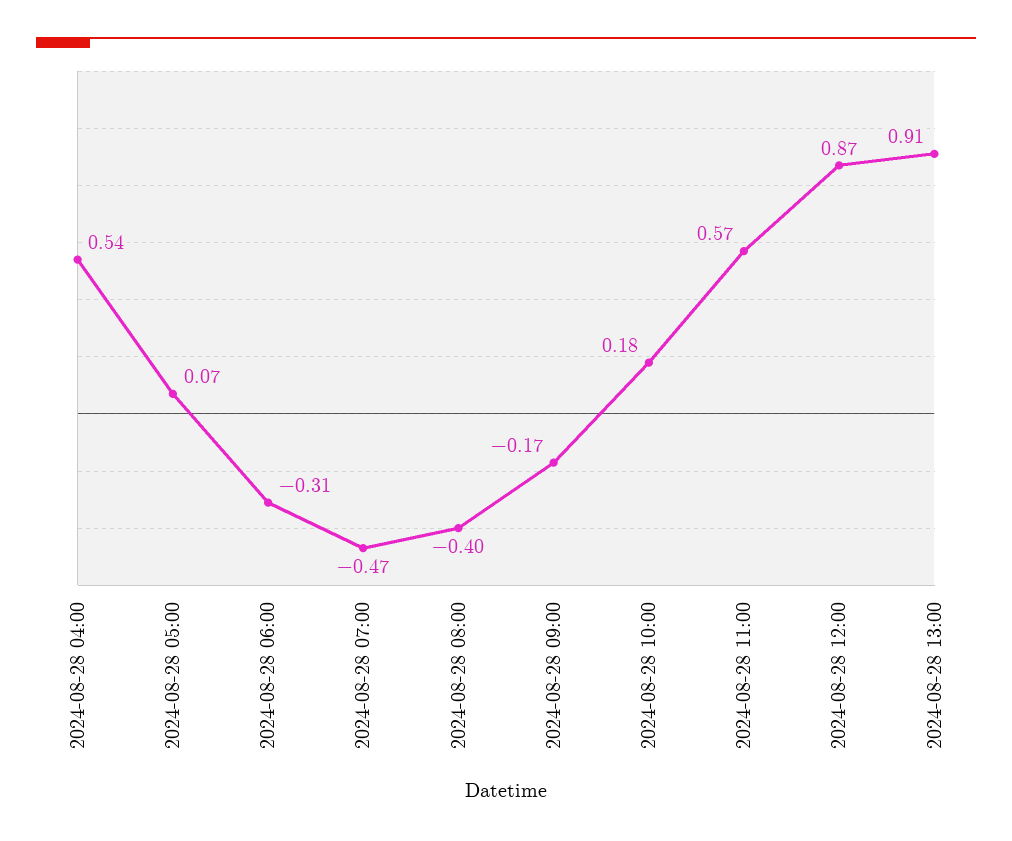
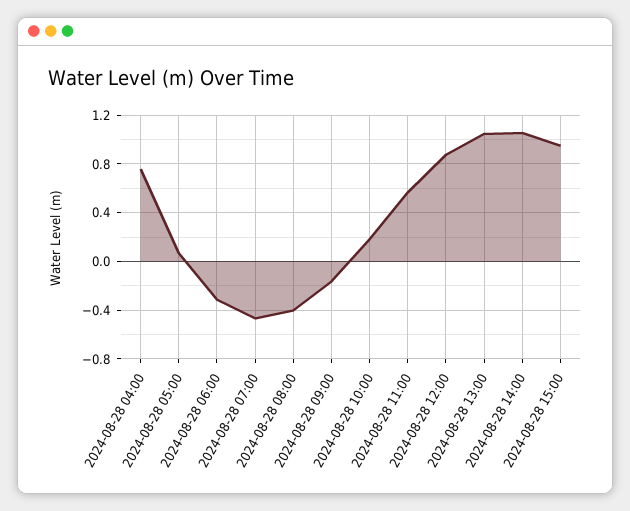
2024-08-28 04:00: 0.54 -> 0.75
2024-08-28 13:00: 0.91 -> 1.05
2024-08-28 14:00: none -> 1.05
2024-08-28 15:00: none -> 0.95

